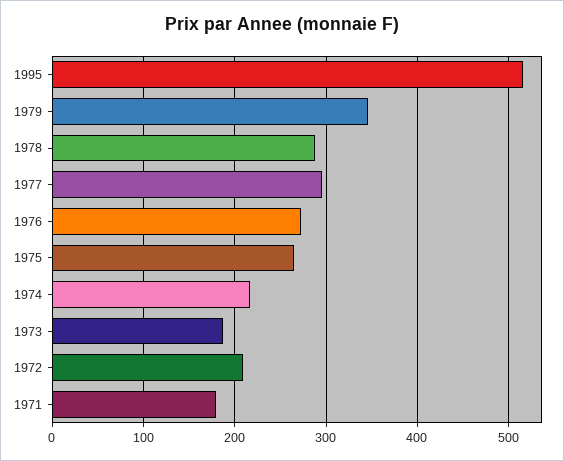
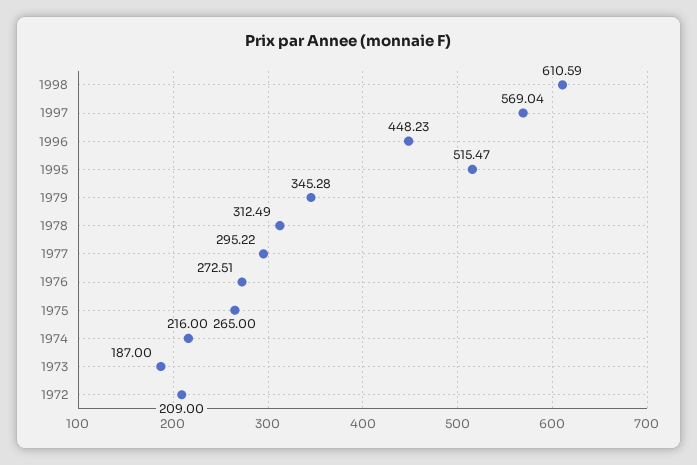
1978: 290 -> 312.49
1971: 180 -> none
1998: none -> 610.59
1997: none -> 569.04
1996: none -> 448.23

